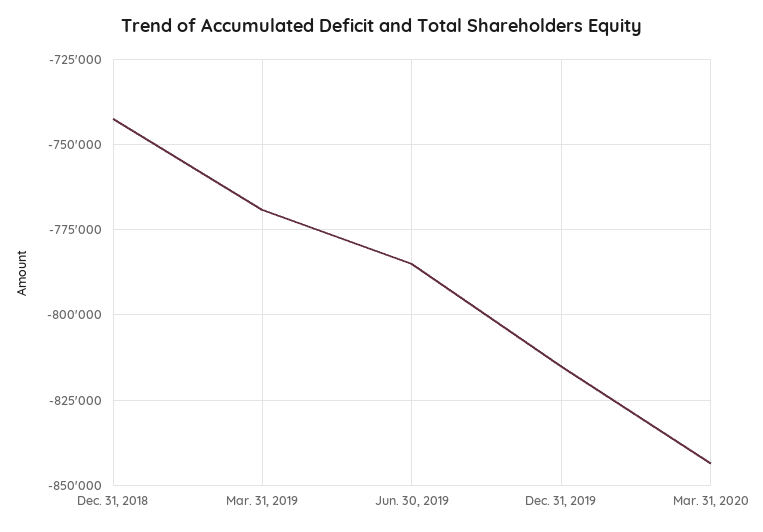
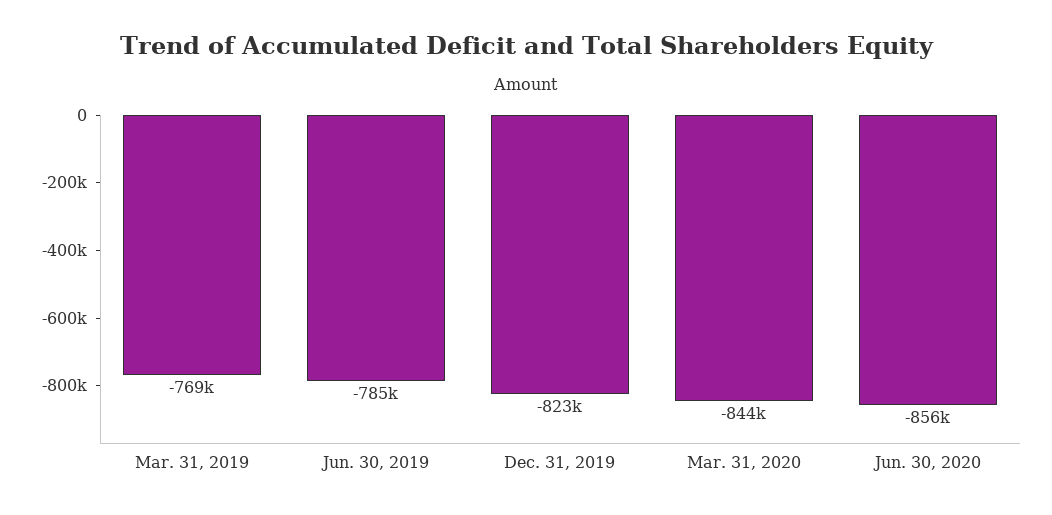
Dec. 31, 2018: -742500 -> none
Dec. 31, 2019: -815000 -> -823000
Jun. 30, 2020: none -> -856000

